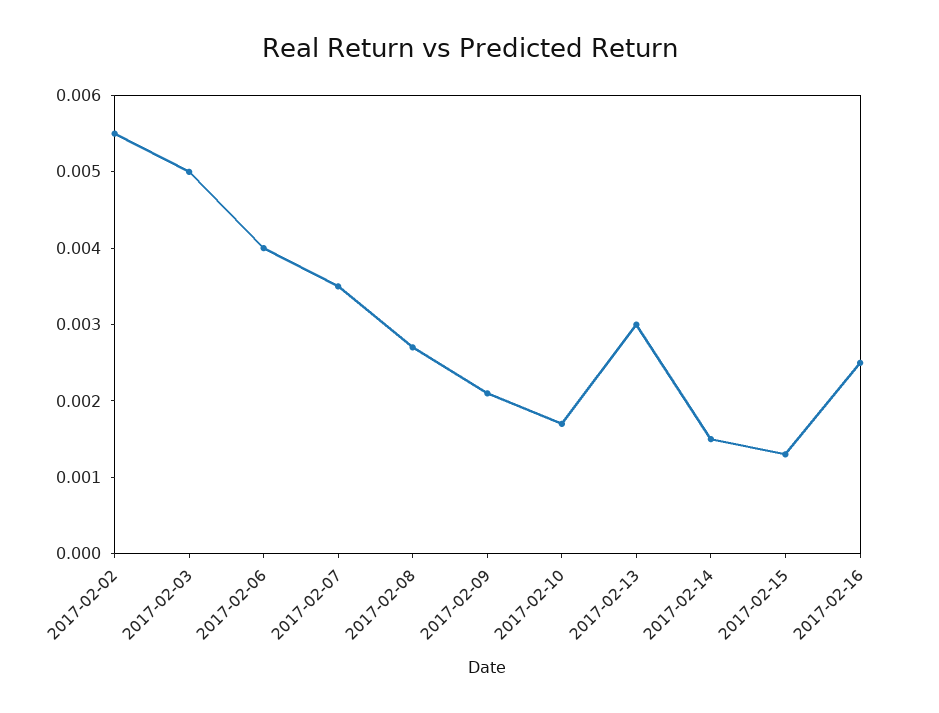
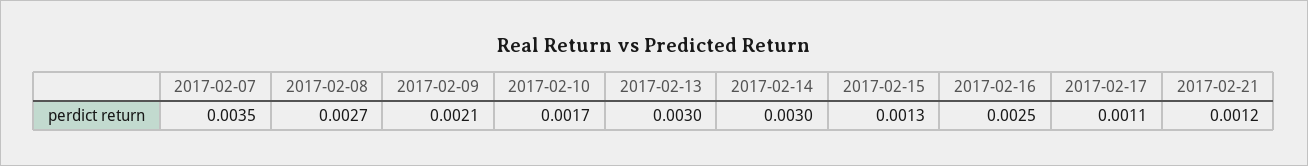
2017-02-02: 0.0055 -> none
2017-02-03: 0.005 -> none
2017-02-06: 0.004 -> none
2017-02-14: 0.0015 -> 0.003
2017-02-17: none -> 0.0011
2017-02-21: none -> 0.0012

